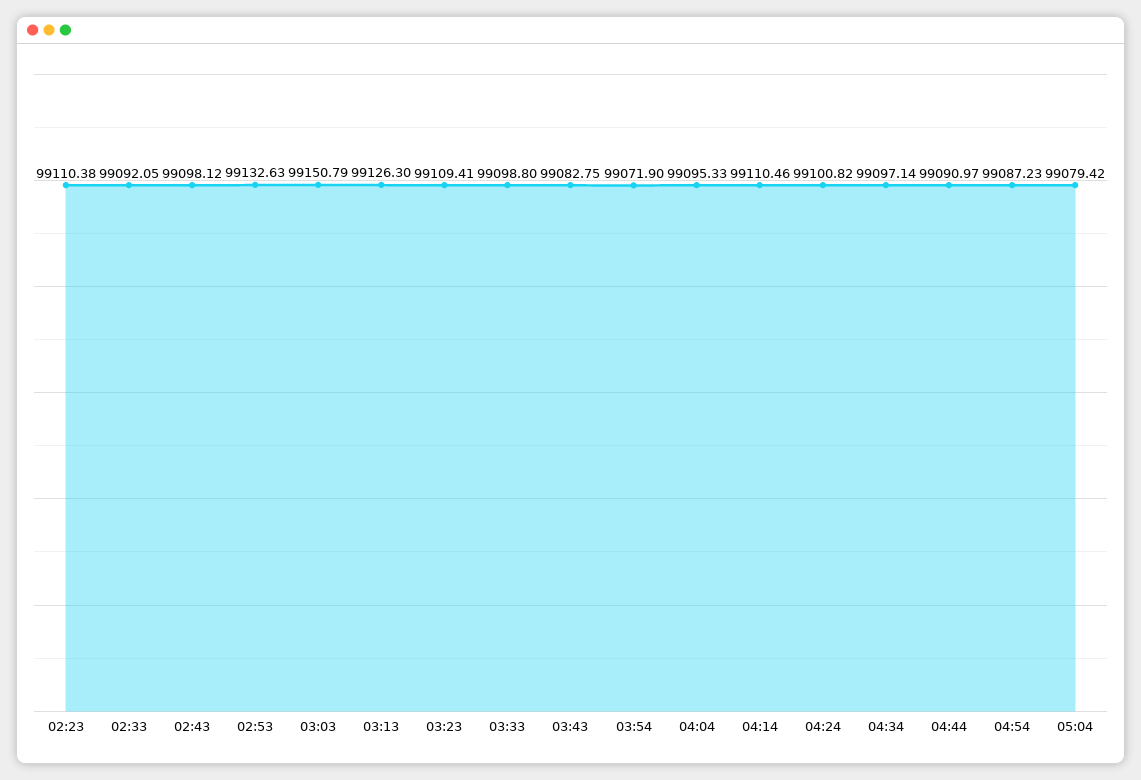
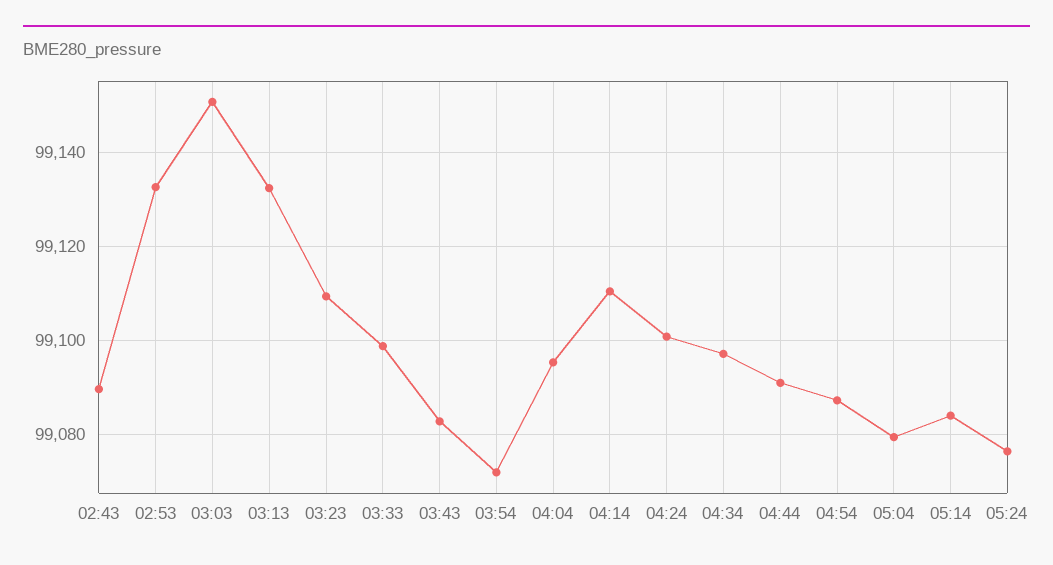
02:23: 99110.38 -> none
02:33: 99092.05 -> none
02:43: 99098.12 -> 99090
03:13: 99126.3 -> 99132
05:14: none -> 99084
05:24: none -> 99076

